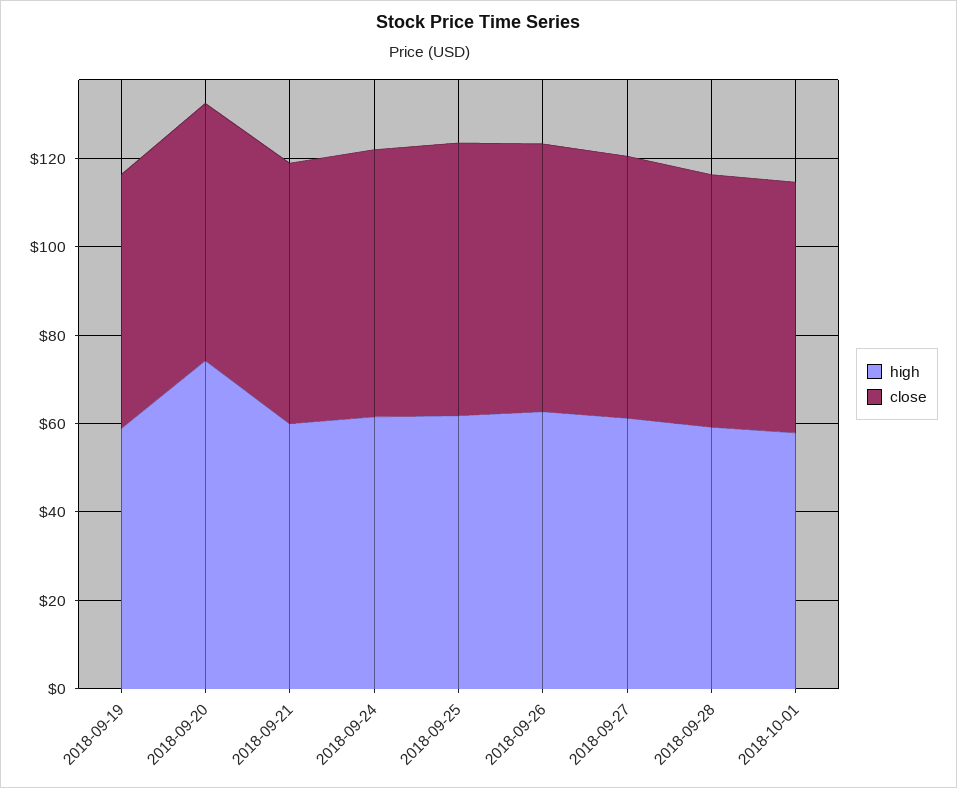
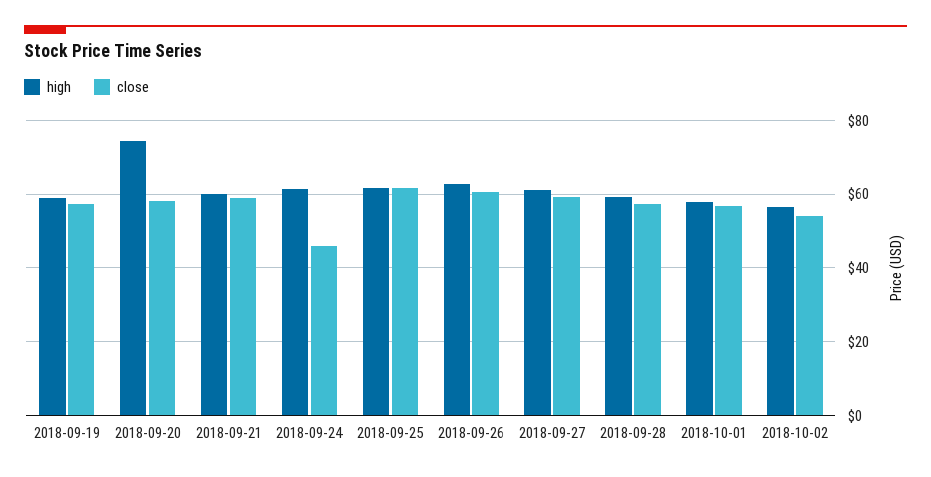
close, 2018-09-24: 60 -> 46
high, 2018-10-02: none -> 56
close, 2018-10-02: none -> 54

